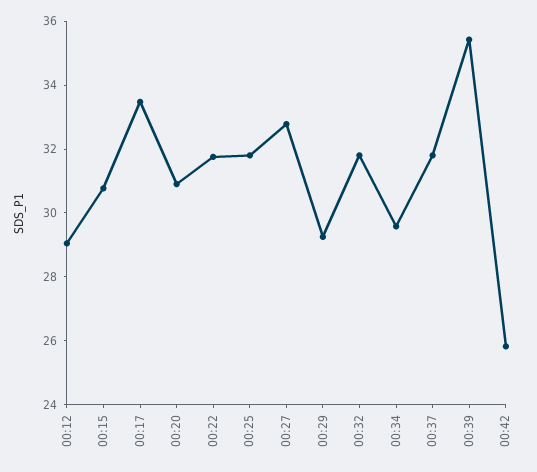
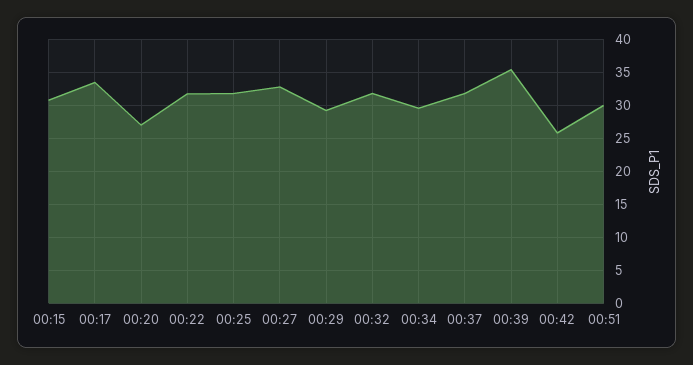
00:12: 29 -> none
00:20: 31 -> 27
00:51: none -> 30

